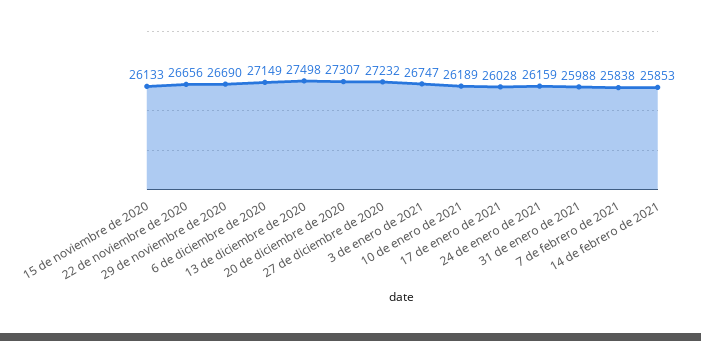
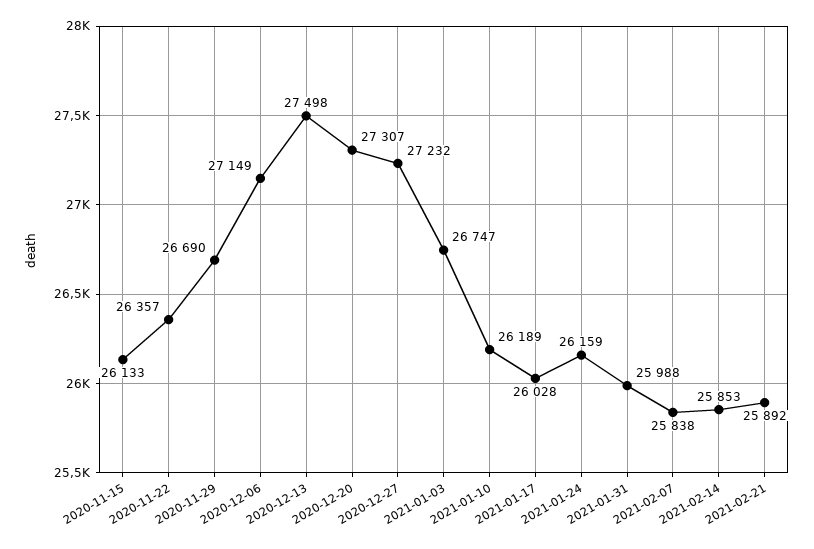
22 de noviembre de 2020: 26656 -> 26357
2021-02-21: none -> 25892

